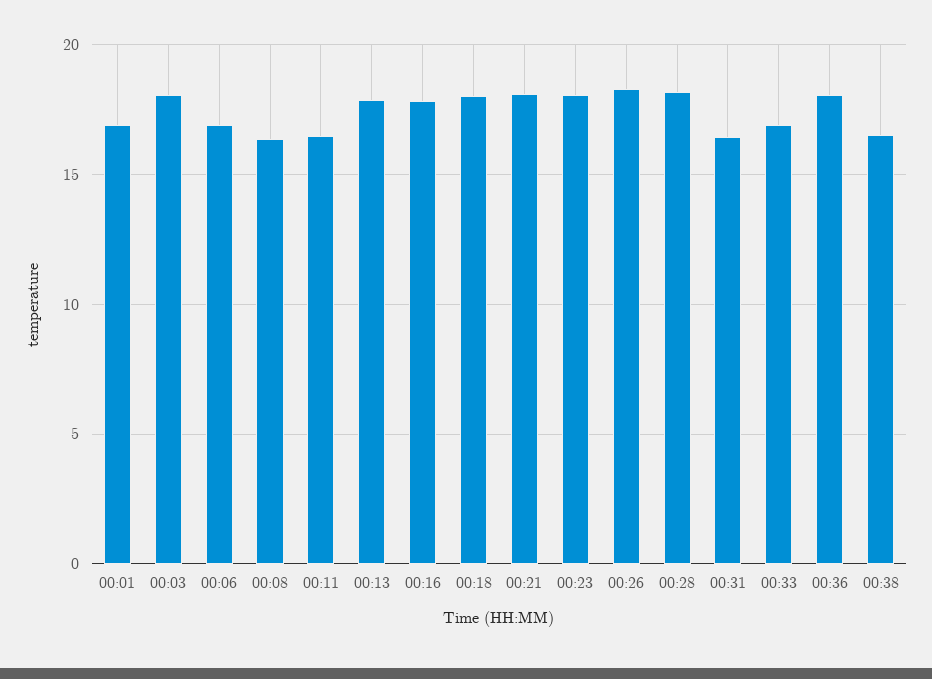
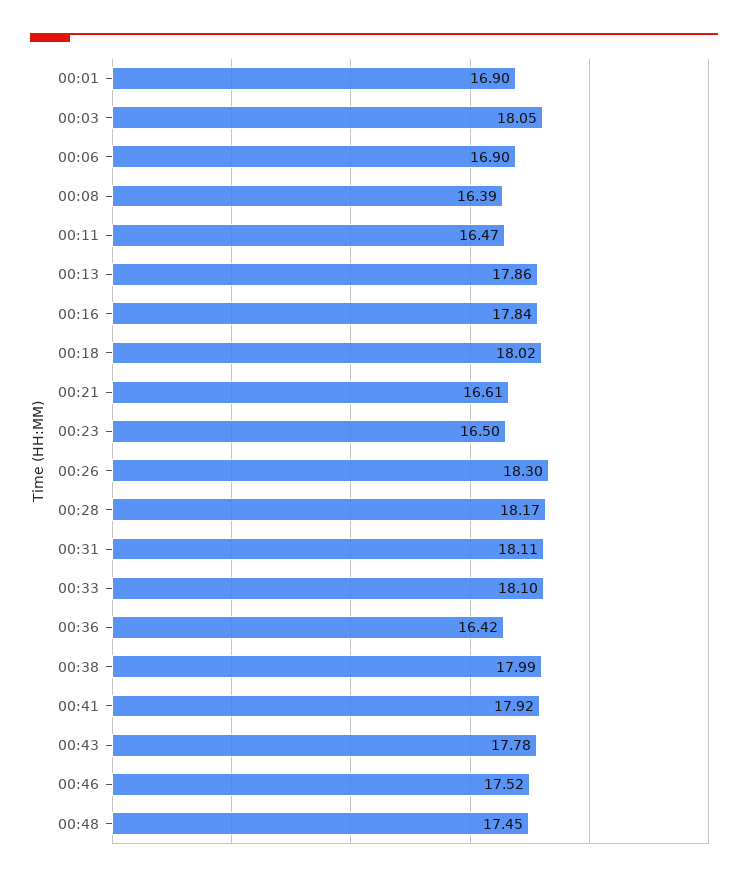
00:21: 18 -> 16.61
00:23: 18 -> 16.5
00:31: 16.5 -> 18.11
00:33: 17 -> 18.1
00:36: 18 -> 16.42
00:38: 16.5 -> 17.99
00:41: none -> 17.92
00:43: none -> 17.78
00:46: none -> 17.52
00:48: none -> 17.45

